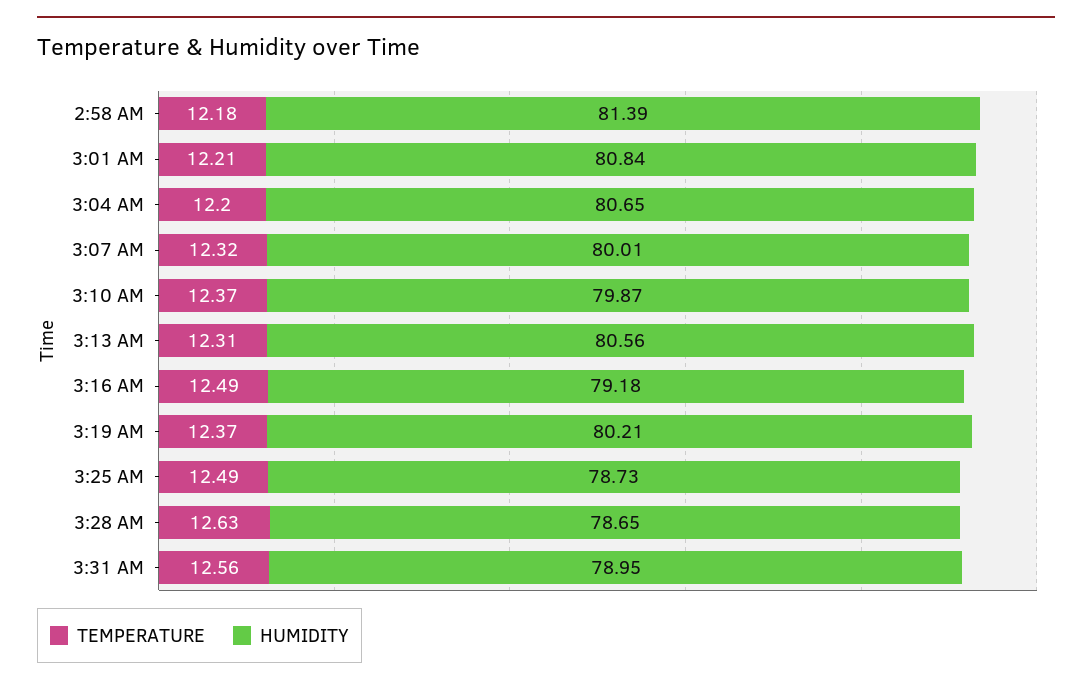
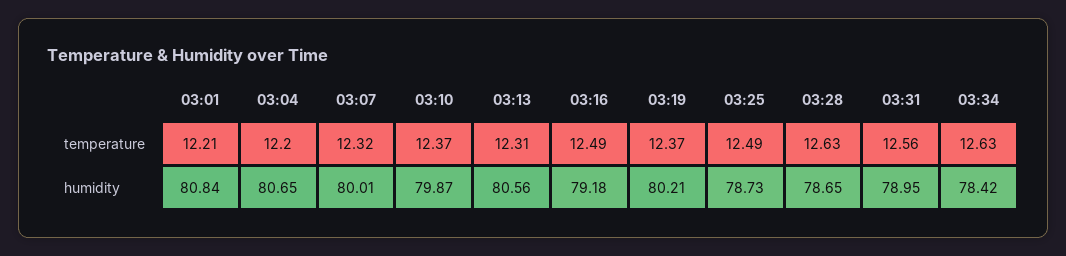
TEMPERATURE, 2:58 AM: 12.18 -> none
HUMIDITY, 2:58 AM: 81.39 -> none
TEMPERATURE, 03:34: none -> 12.63
HUMIDITY, 03:34: none -> 78.42

